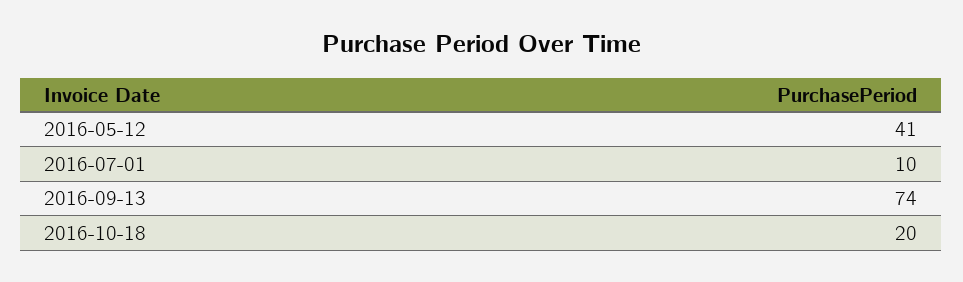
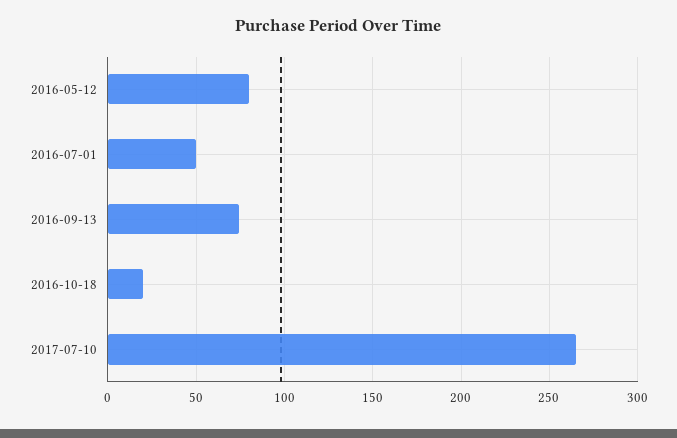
2016-05-12: 41 -> 80
2016-07-01: 10 -> 50
2017-07-10: none -> 265

